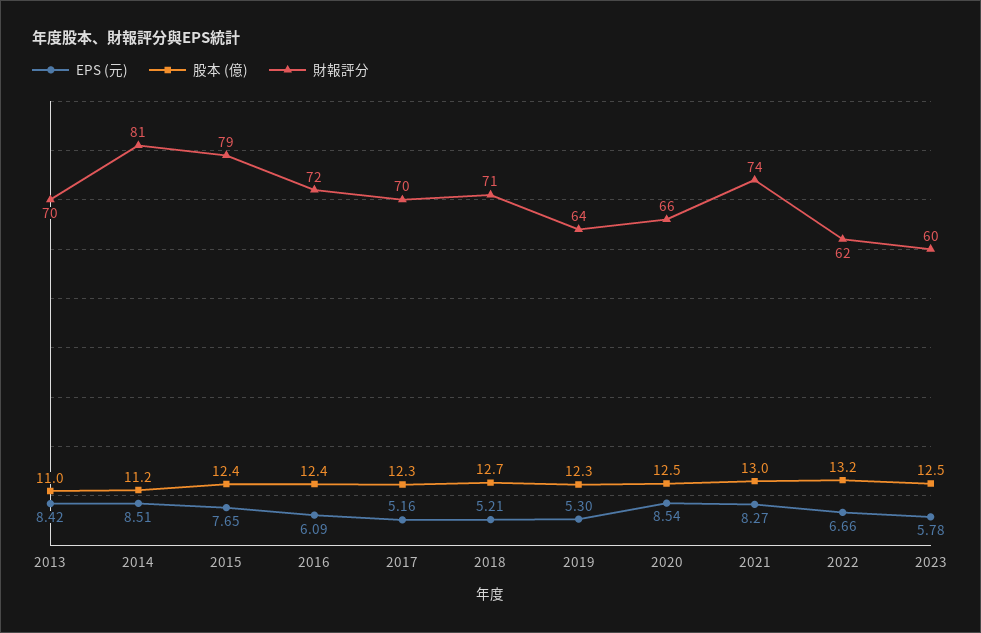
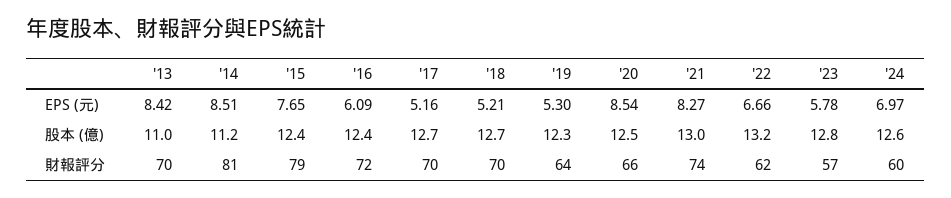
股本 (億), 2017: 12.3 -> 12.7
財報評分, 2018: 71 -> 70
股本 (億), 2023: 12.5 -> 12.8
財報評分, 2023: 60 -> 57
EPS (元), '24: none -> 6.97
股本 (億), '24: none -> 12.6
財報評分, '24: none -> 60

